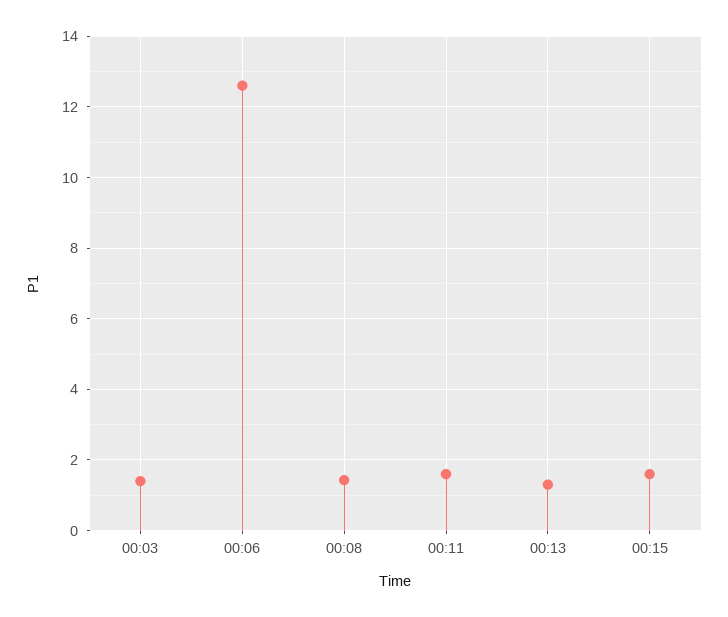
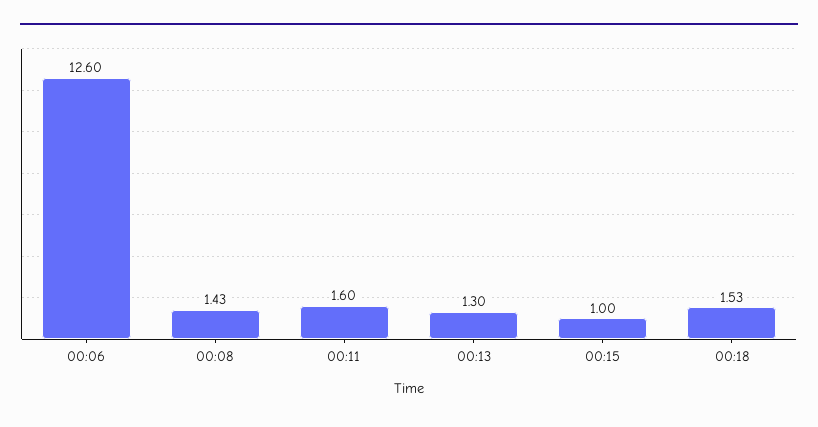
00:03: 1.4 -> none
00:15: 1.6 -> 1
00:18: none -> 1.53

